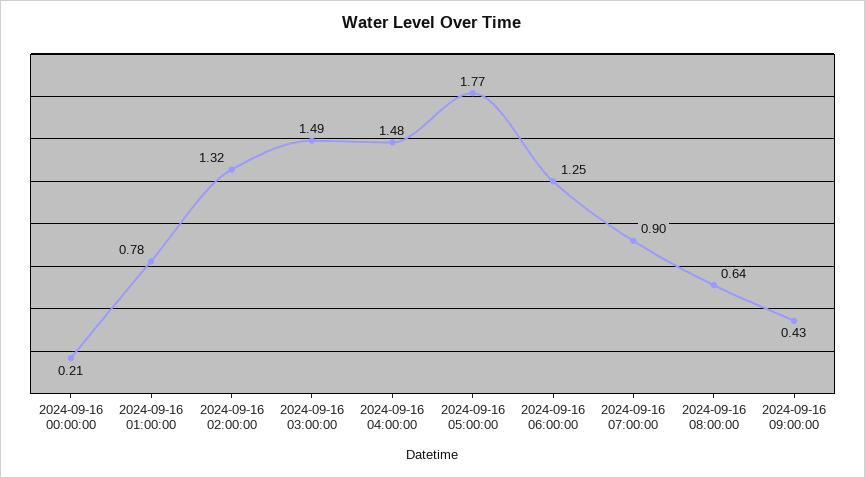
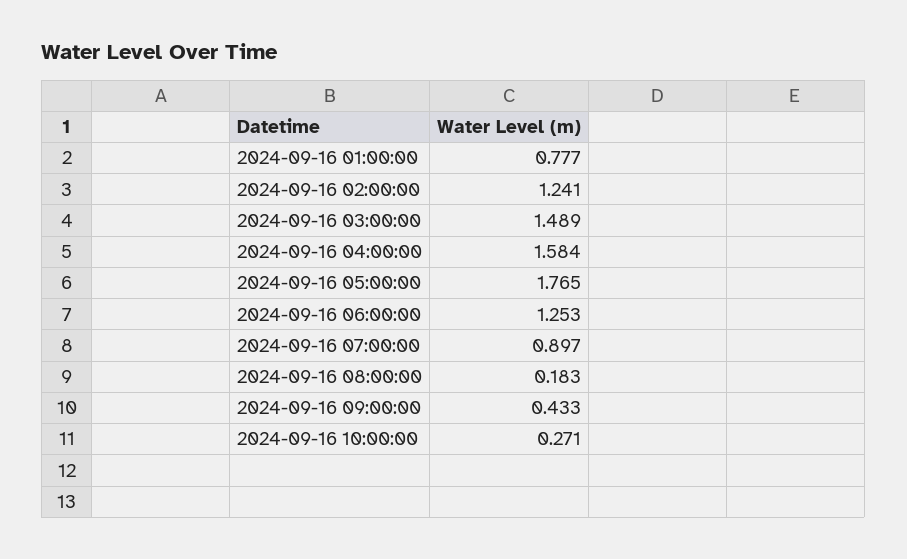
2024-09-16 00:00:00: 0.21 -> none
2024-09-16 02:00:00: 1.32 -> 1.241
2024-09-16 04:00:00: 1.48 -> 1.584
2024-09-16 08:00:00: 0.64 -> 0.183
2024-09-16 10:00:00: none -> 0.271

